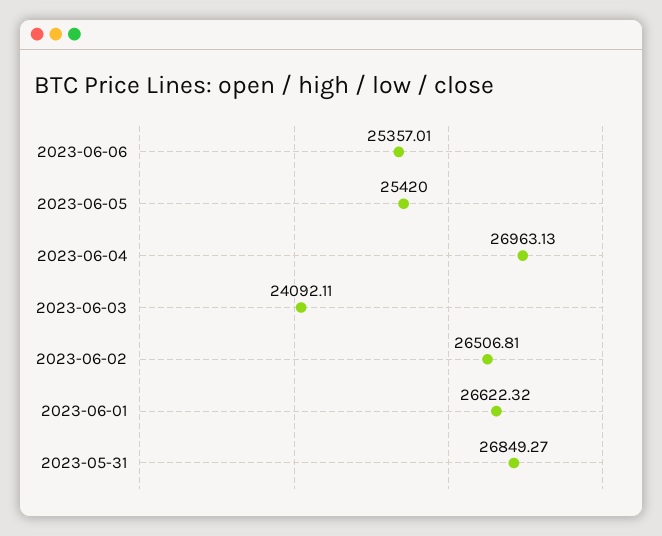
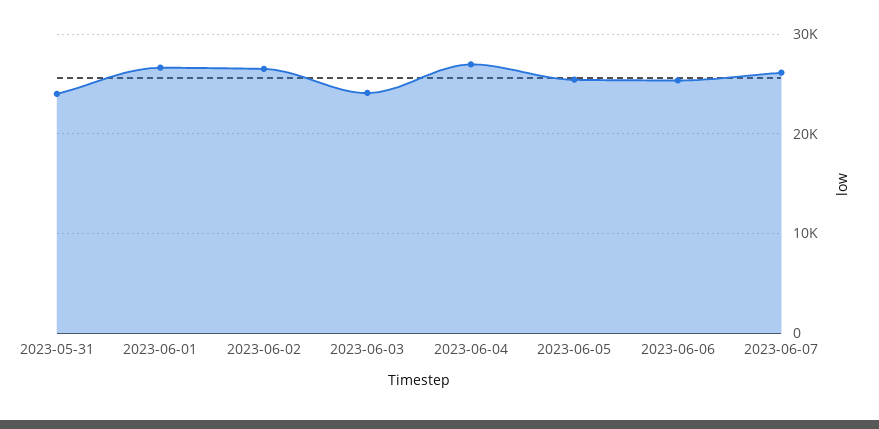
2023-05-31: 26849.27 -> 24000
2023-06-07: none -> 26000

